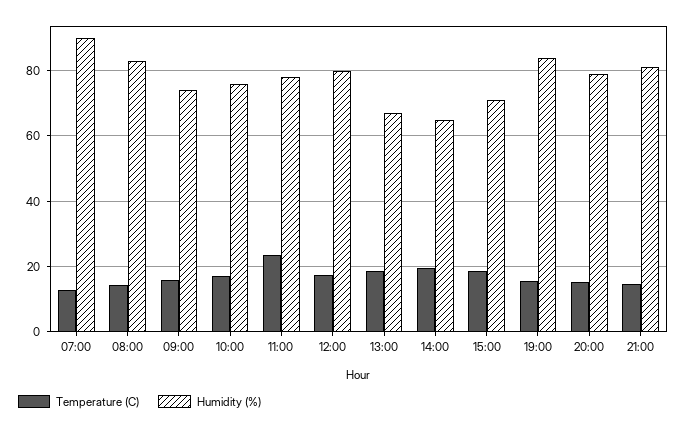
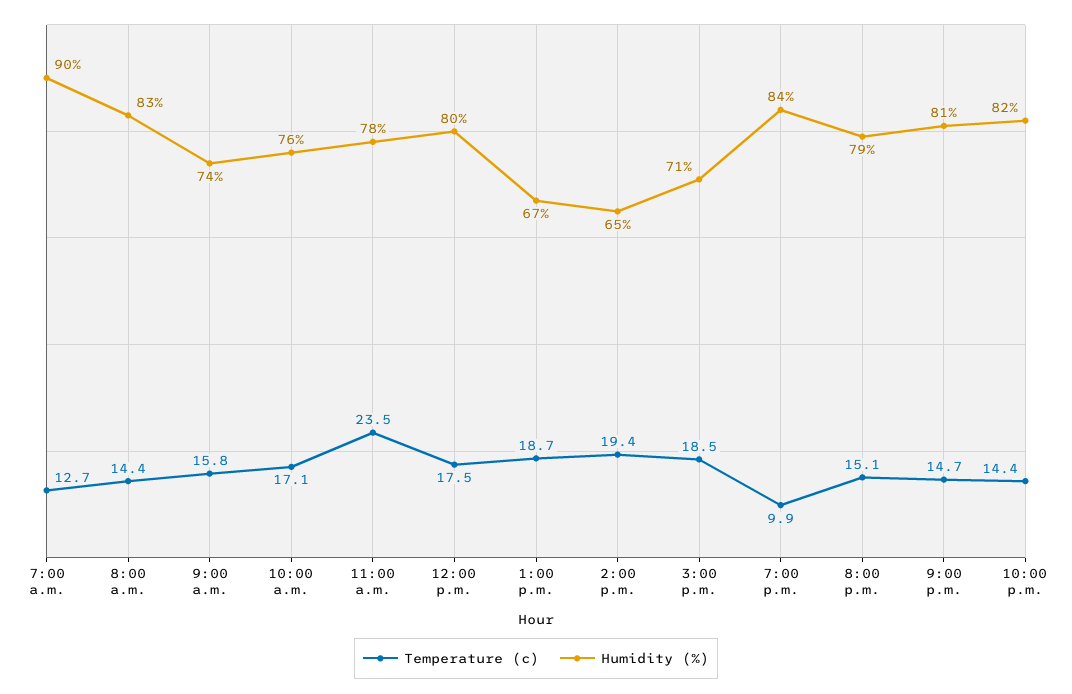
Temperature (C), 19:00: 16 -> 9.9
Temperature (C), 10:00 p.m.: none -> 14.4
Humidity (%), 10:00 p.m.: none -> 82

